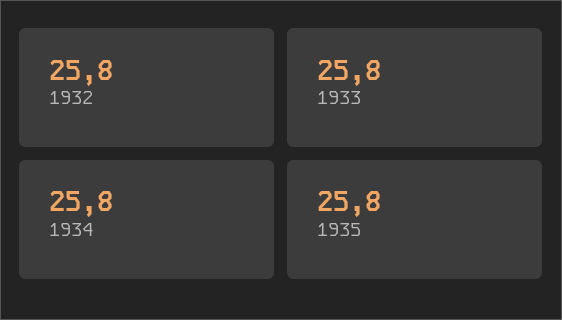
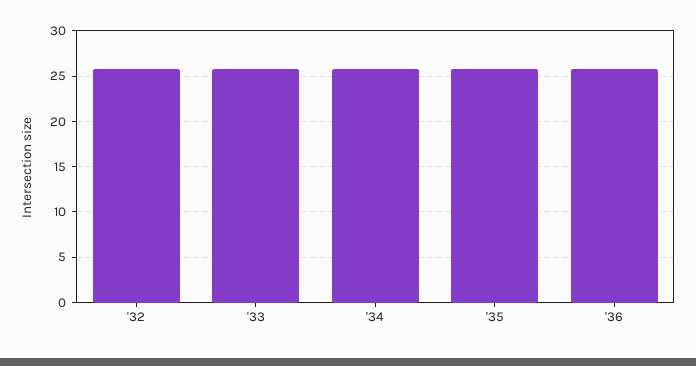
'36: none -> 26

